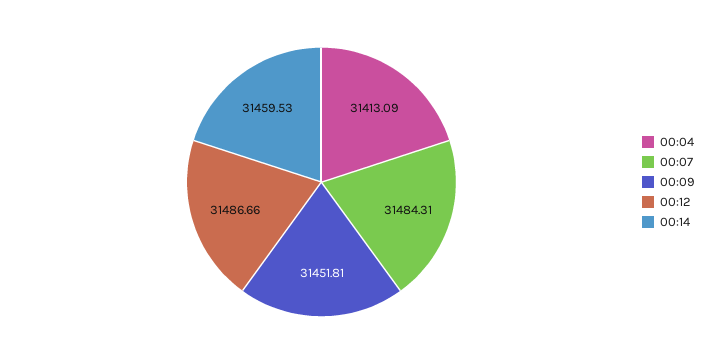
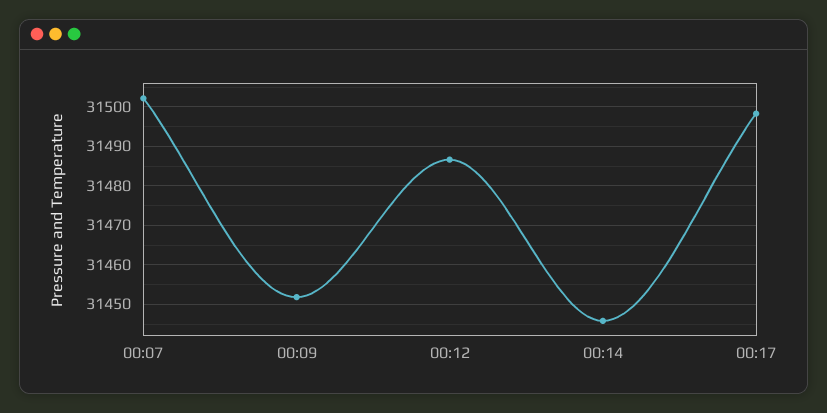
00:04: 31413.09 -> none
00:07: 31484.31 -> 31502
00:14: 31459.53 -> 31446
00:17: none -> 31498

